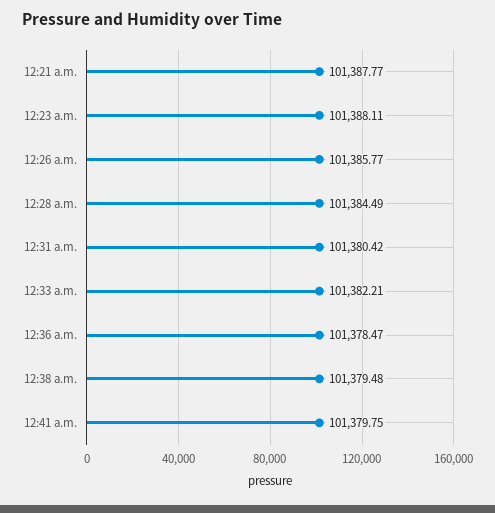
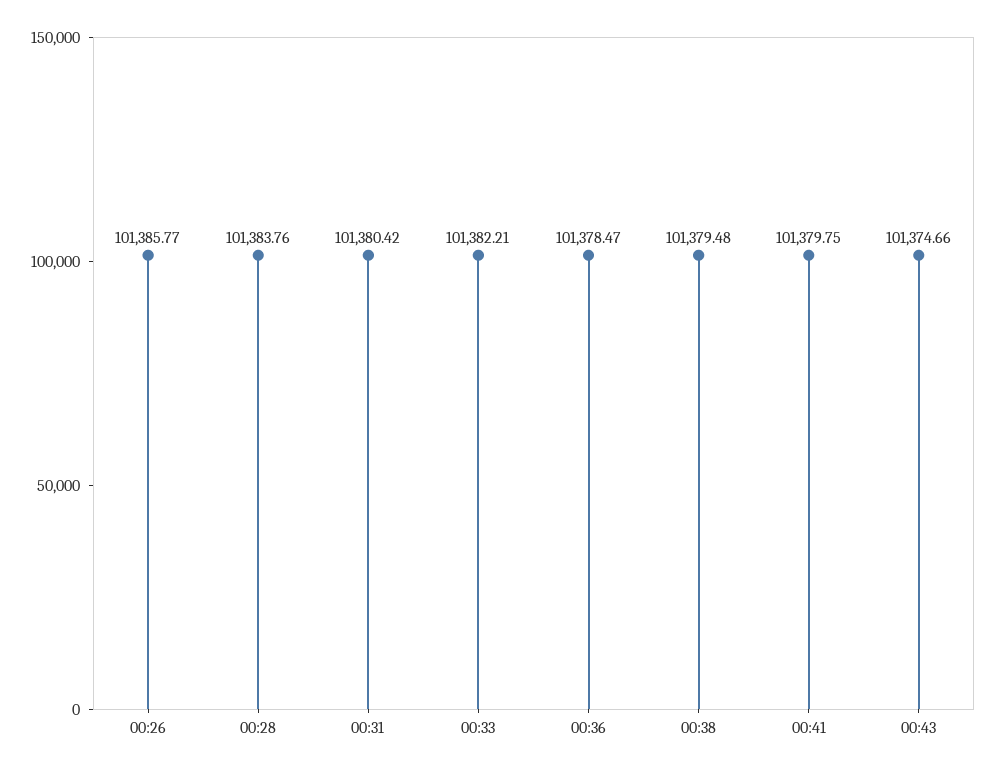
12:21 a.m.: 101387.77 -> none
12:23 a.m.: 101388.11 -> none
12:28 a.m.: 101384.49 -> 101383.76
00:43: none -> 101374.66

